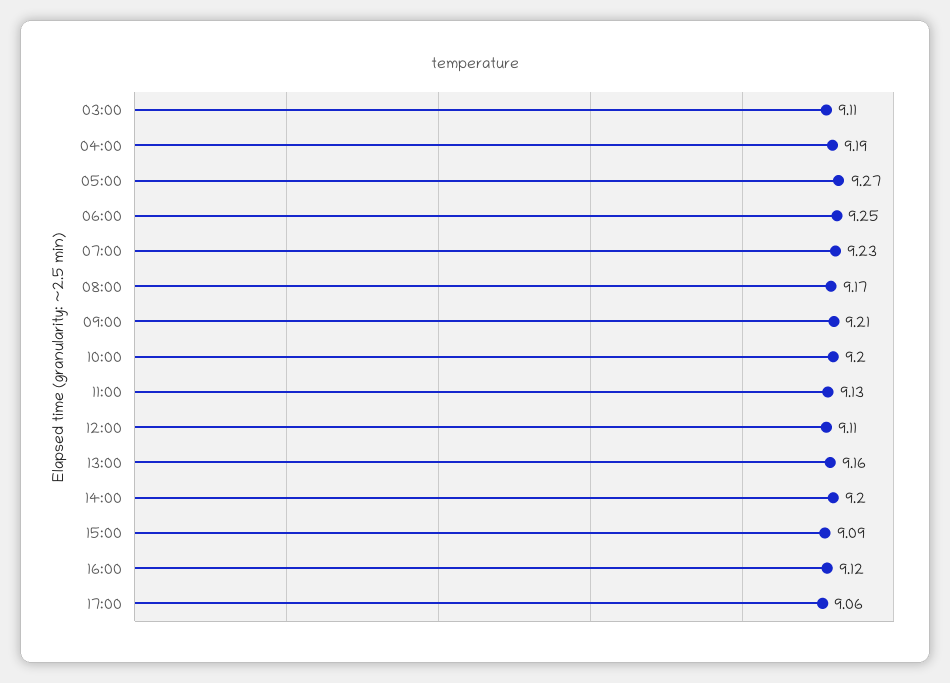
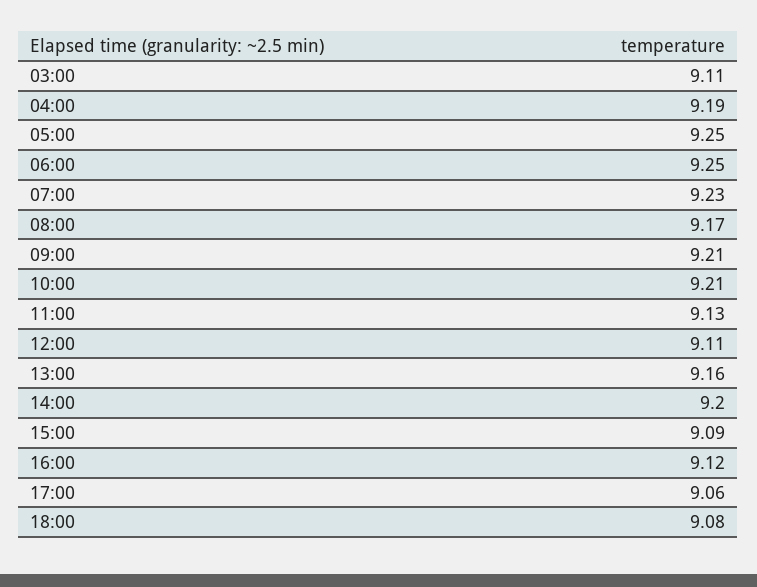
05:00: 9.27 -> 9.25
10:00: 9.2 -> 9.21
18:00: none -> 9.08

